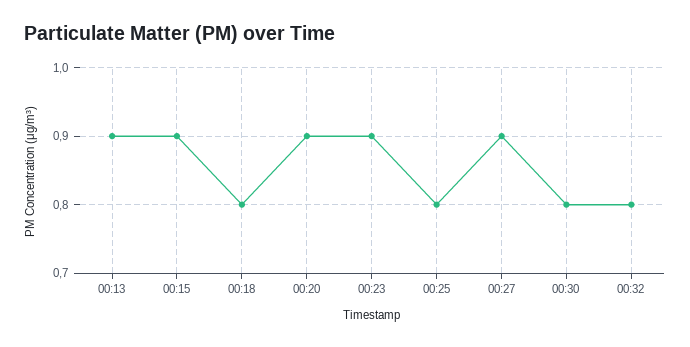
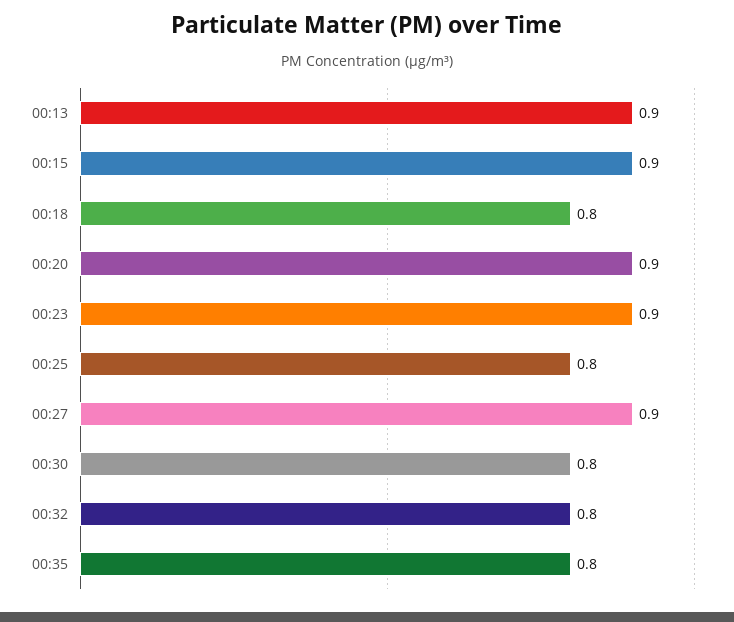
00:35: none -> 0.8

